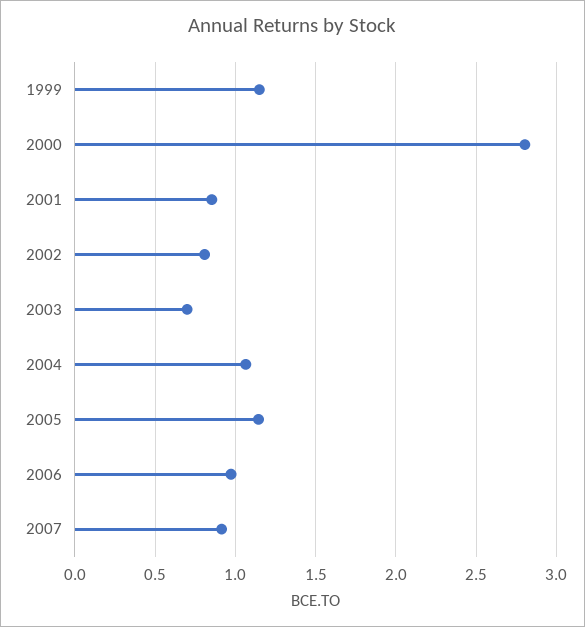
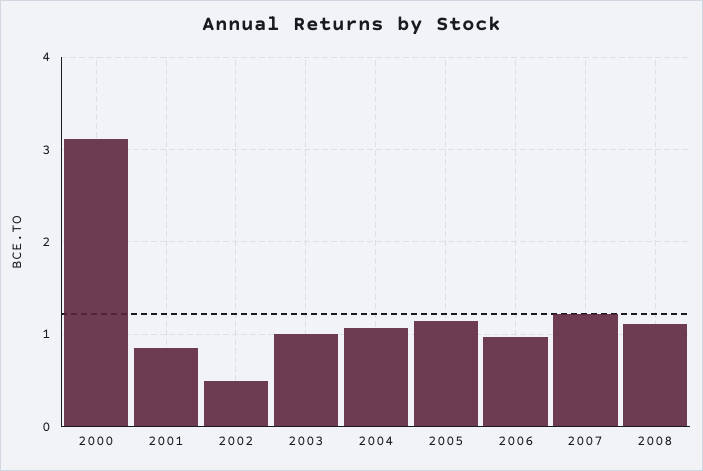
1999: 1.15 -> none
2000: 2.8 -> 3.1
2002: 0.8 -> 0.5
2003: 0.7 -> 1
2007: 0.9 -> 1.2
2008: none -> 1.1

